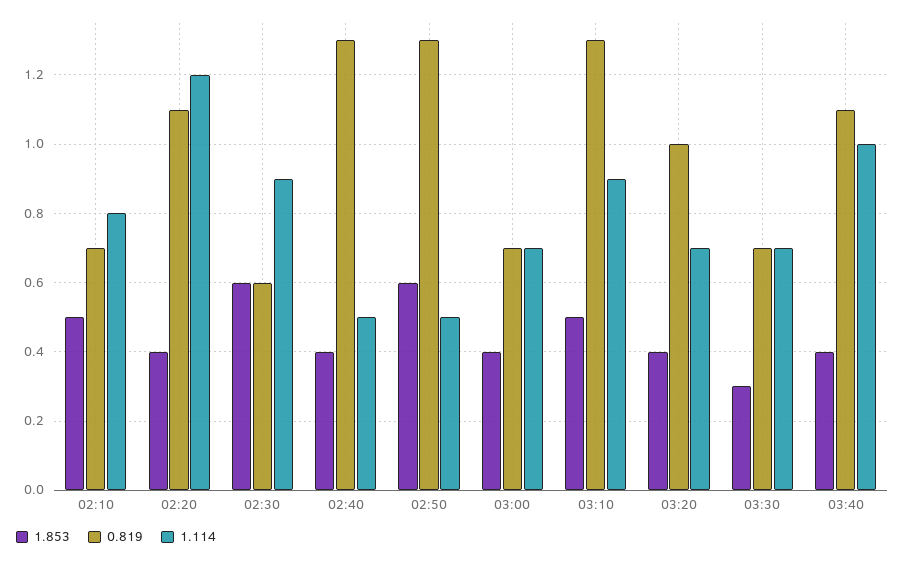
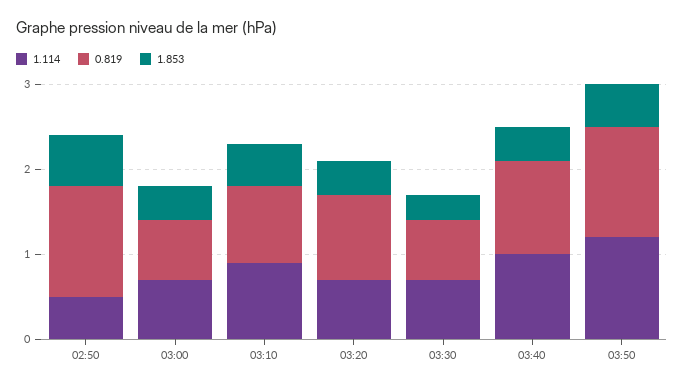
1.853, 02:10: 0.5 -> none
0.819, 02:10: 0.7 -> none
1.114, 02:10: 0.8 -> none
1.853, 02:20: 0.4 -> none
0.819, 02:20: 1.1 -> none
1.114, 02:20: 1.2 -> none
1.853, 02:30: 0.6 -> none
0.819, 02:30: 0.6 -> none
1.114, 02:30: 0.9 -> none
1.853, 02:40: 0.4 -> none
0.819, 02:40: 1.3 -> none
1.114, 02:40: 0.5 -> none
0.819, 03:10: 1.3 -> 0.9
1.114, 03:50: none -> 1.2
0.819, 03:50: none -> 1.3
1.853, 03:50: none -> 0.5

